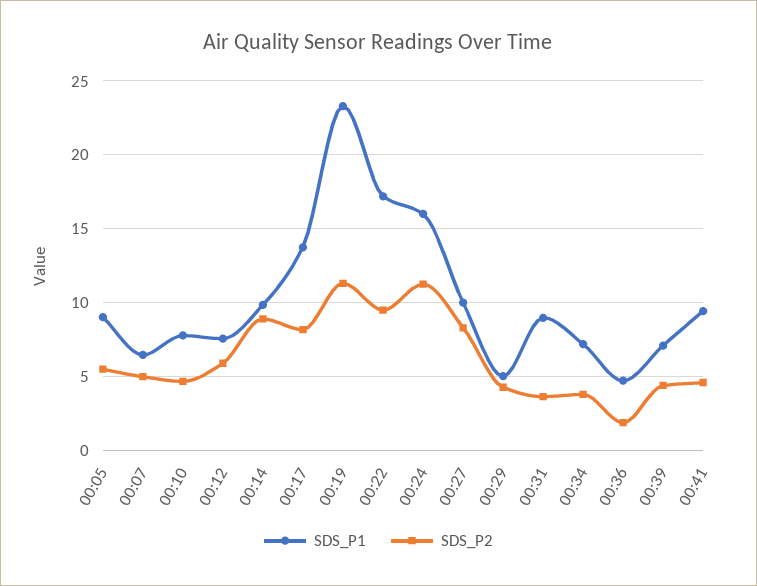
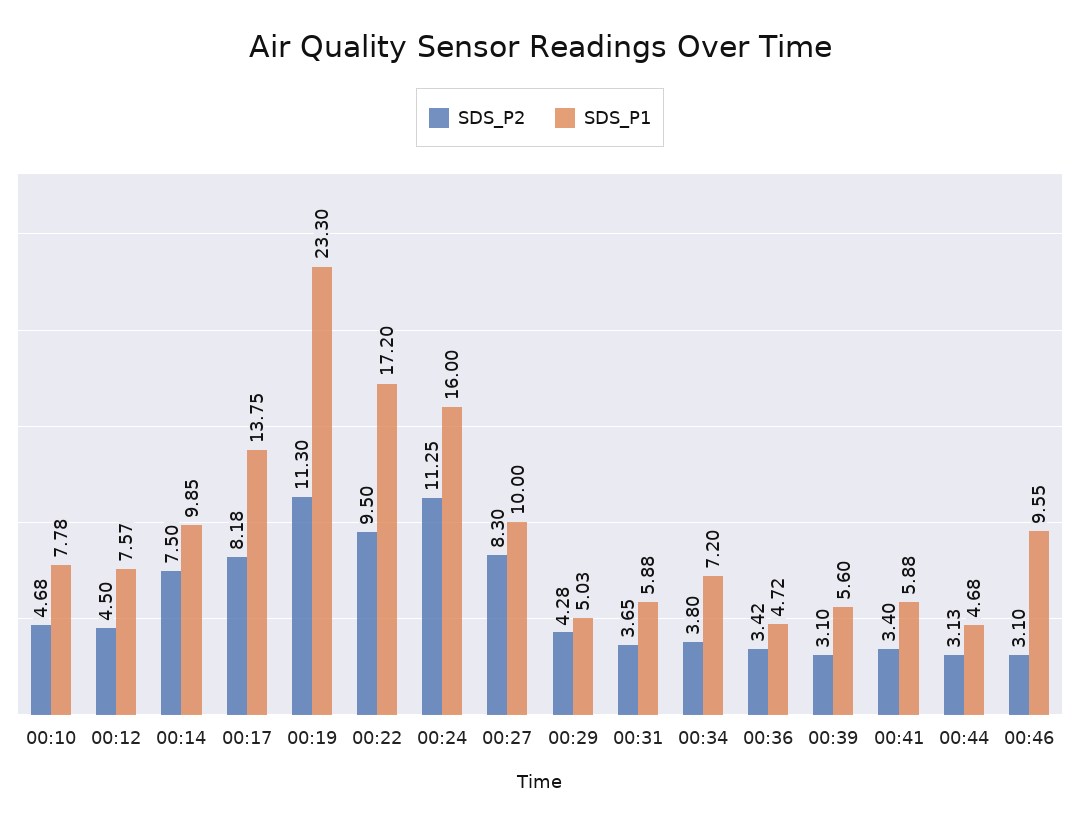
SDS_P1, 00:05: 9 -> none
SDS_P2, 00:05: 5.5 -> none
SDS_P1, 00:07: 6.5 -> none
SDS_P2, 00:07: 5 -> none
SDS_P2, 00:12: 6 -> 4.5
SDS_P2, 00:14: 9 -> 7.5
SDS_P1, 00:31: 9 -> 5.88
SDS_P2, 00:36: 2 -> 3.42
SDS_P1, 00:39: 7 -> 5.6
SDS_P2, 00:39: 4.5 -> 3.1
SDS_P1, 00:41: 9.5 -> 5.88
SDS_P2, 00:41: 4.5 -> 3.4
SDS_P2, 00:44: none -> 3.13
SDS_P1, 00:44: none -> 4.68
SDS_P2, 00:46: none -> 3.1
SDS_P1, 00:46: none -> 9.55

